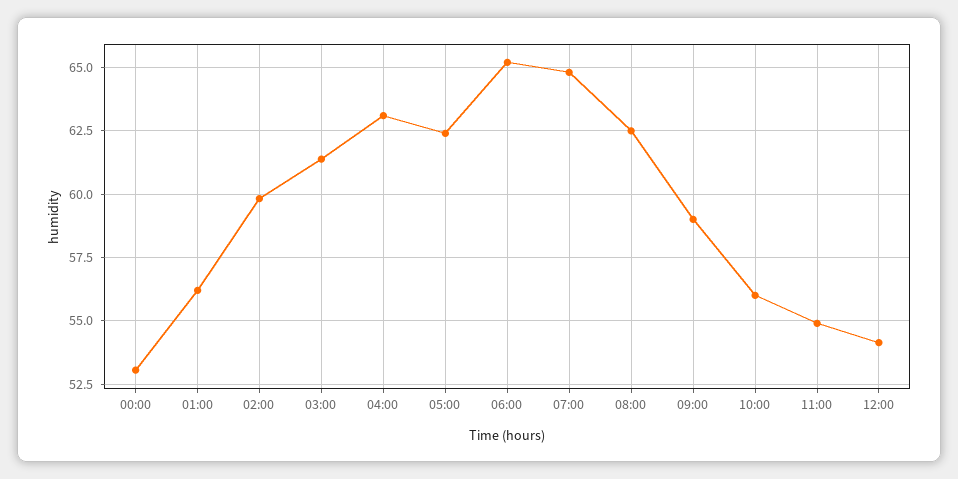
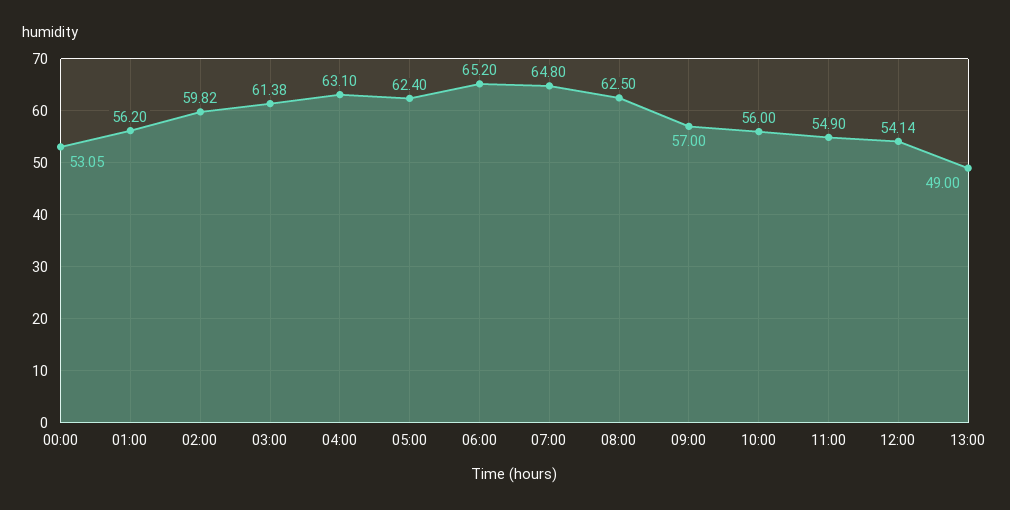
09:00: 59 -> 57
13:00: none -> 49

